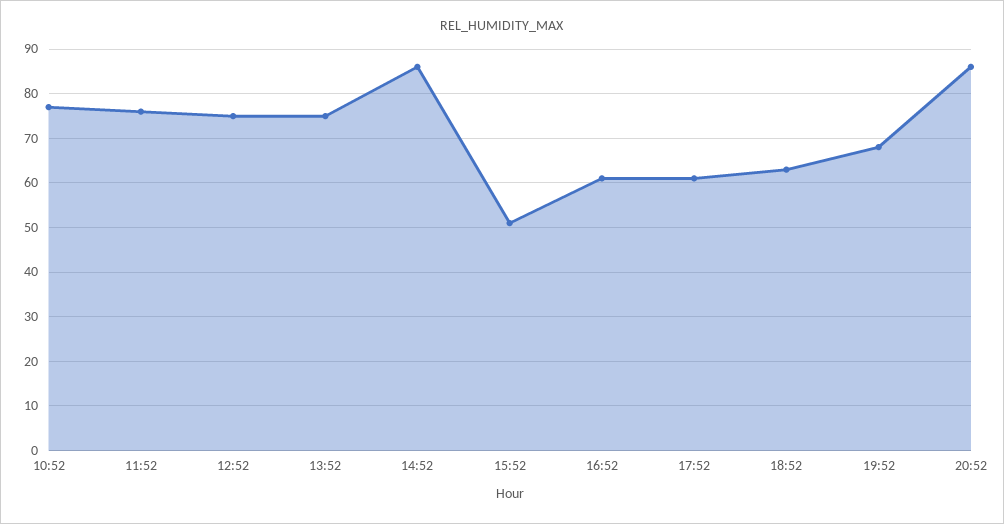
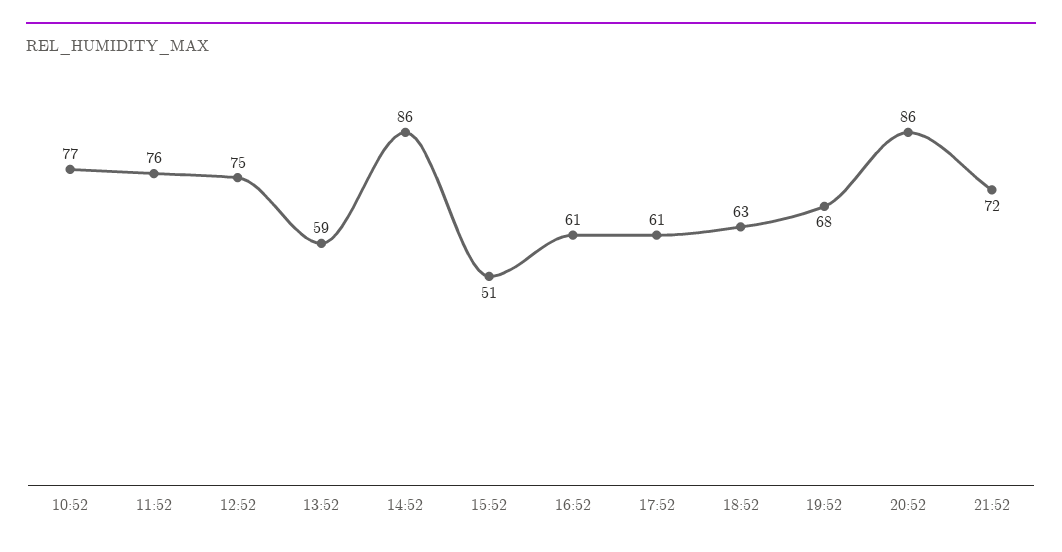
13:52: 75 -> 59
21:52: none -> 72

